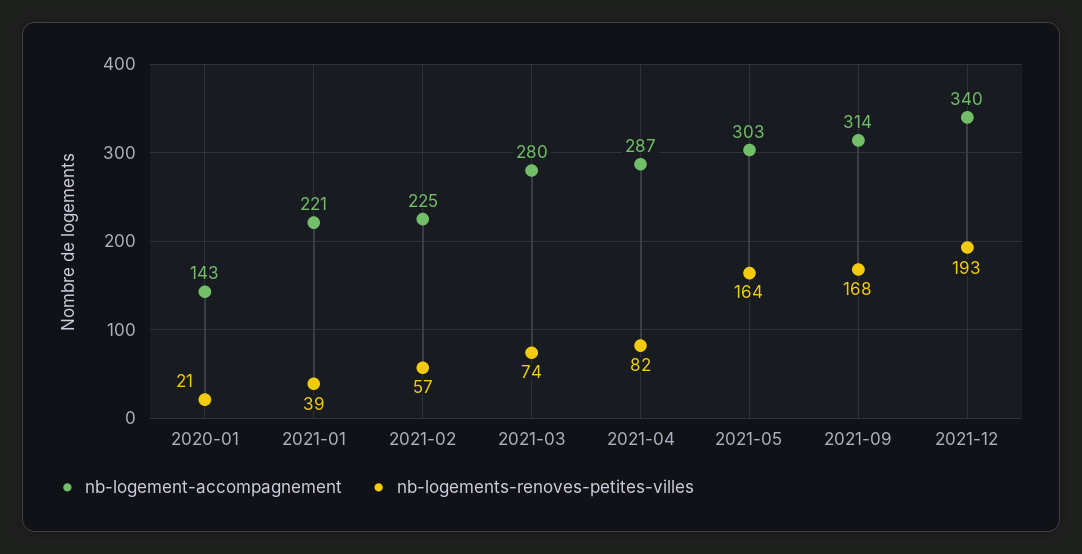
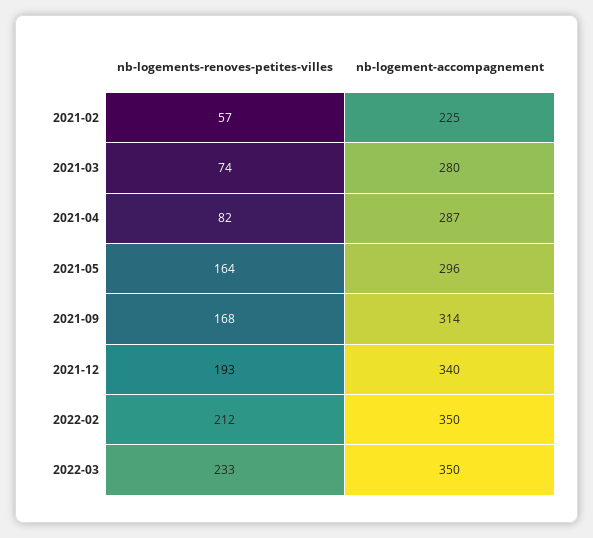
nb-logement-accompagnement, 2020-01: 143 -> none
nb-logements-renoves-petites-villes, 2020-01: 21 -> none
nb-logement-accompagnement, 2021-01: 221 -> none
nb-logements-renoves-petites-villes, 2021-01: 39 -> none
nb-logement-accompagnement, 2021-05: 303 -> 296
nb-logements-renoves-petites-villes, 2022-02: none -> 212
nb-logement-accompagnement, 2022-02: none -> 350
nb-logements-renoves-petites-villes, 2022-03: none -> 233
nb-logement-accompagnement, 2022-03: none -> 350

